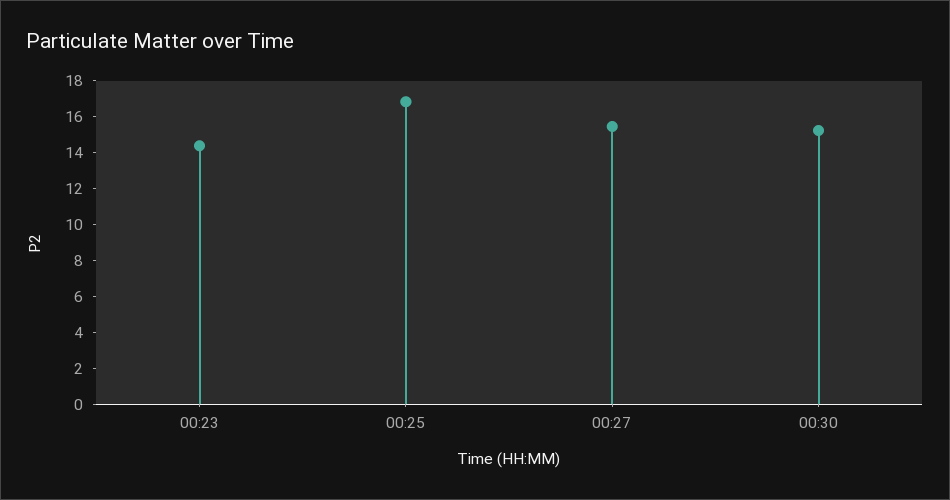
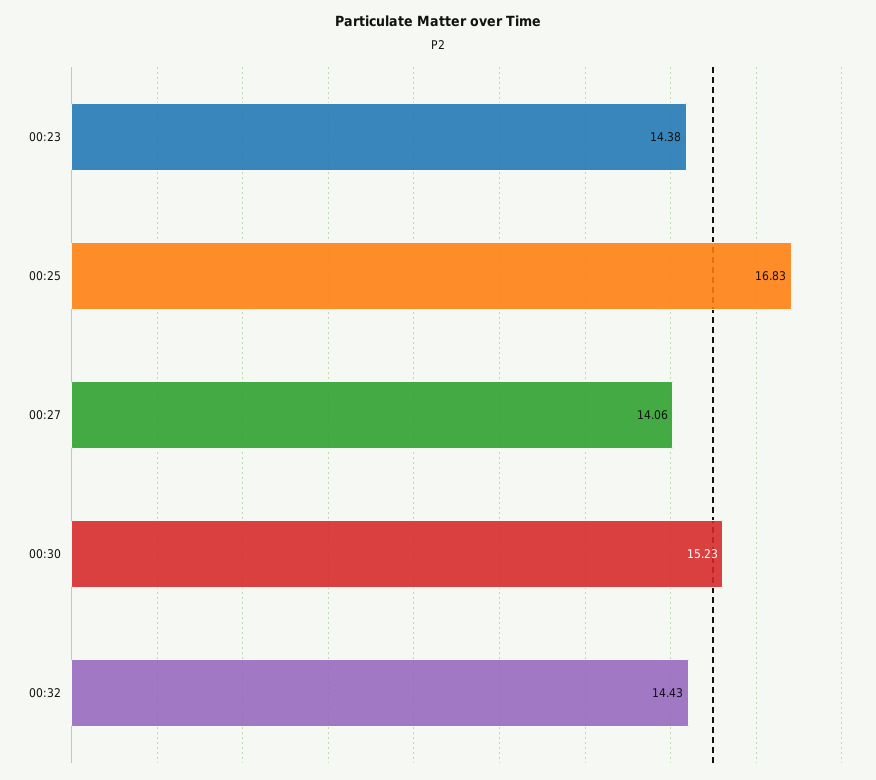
00:27: 15.5 -> 14.06
00:32: none -> 14.43

